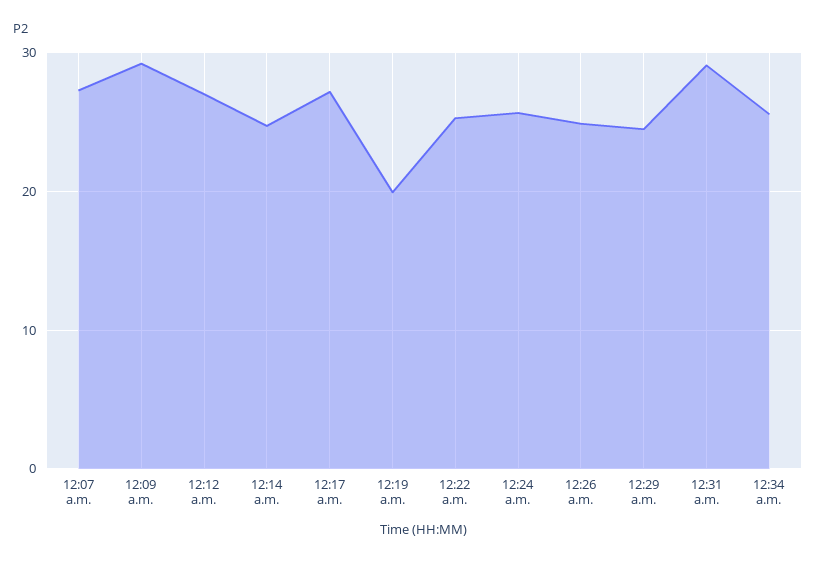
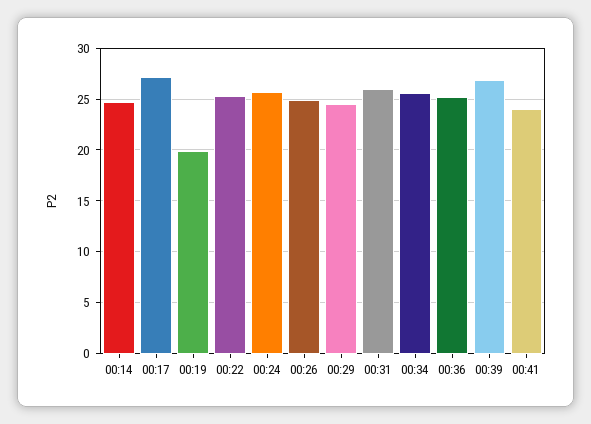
12:07 a.m.: 27 -> none
12:09 a.m.: 29 -> none
12:12 a.m.: 27 -> none
12:31 a.m.: 29 -> 26
00:36: none -> 25
00:39: none -> 27
00:41: none -> 24

